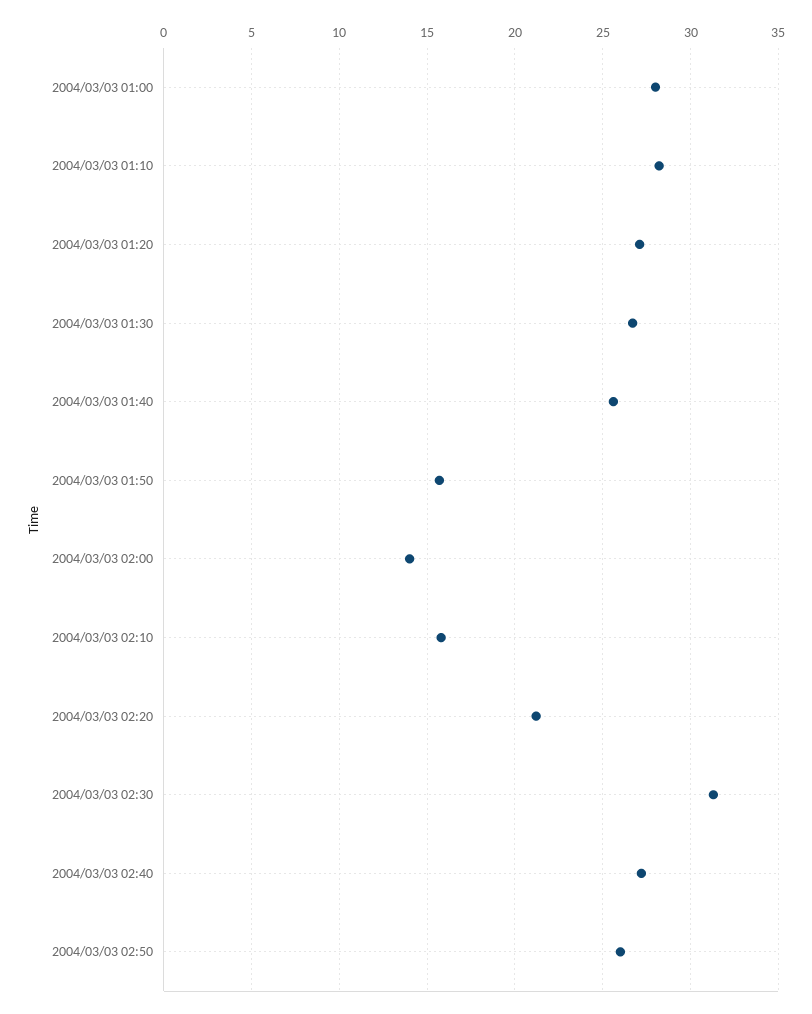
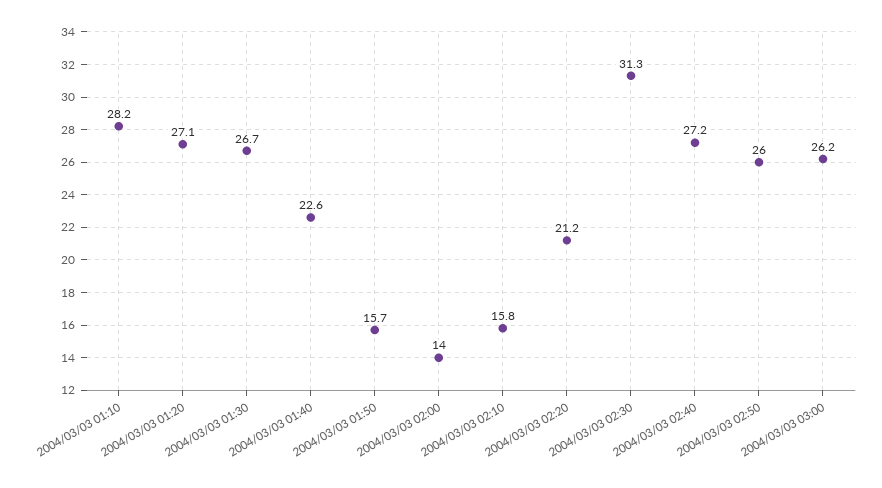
2004/03/03 01:00: 28 -> none
2004/03/03 01:40: 25.5 -> 22.6
2004/03/03 03:00: none -> 26.2

